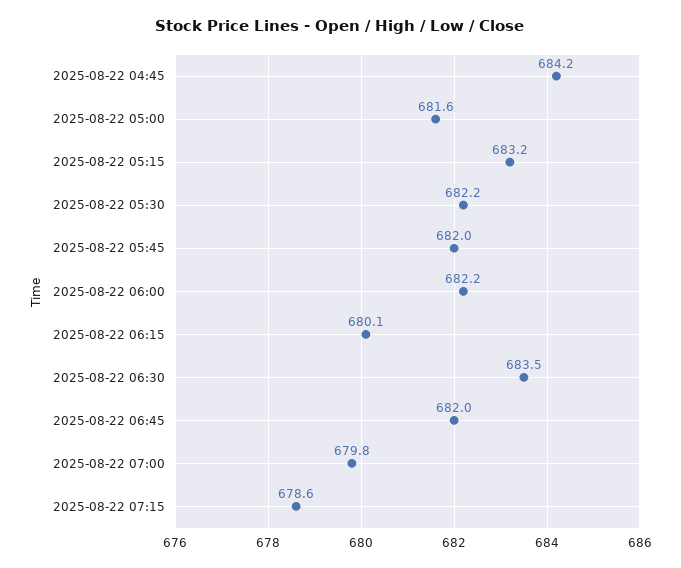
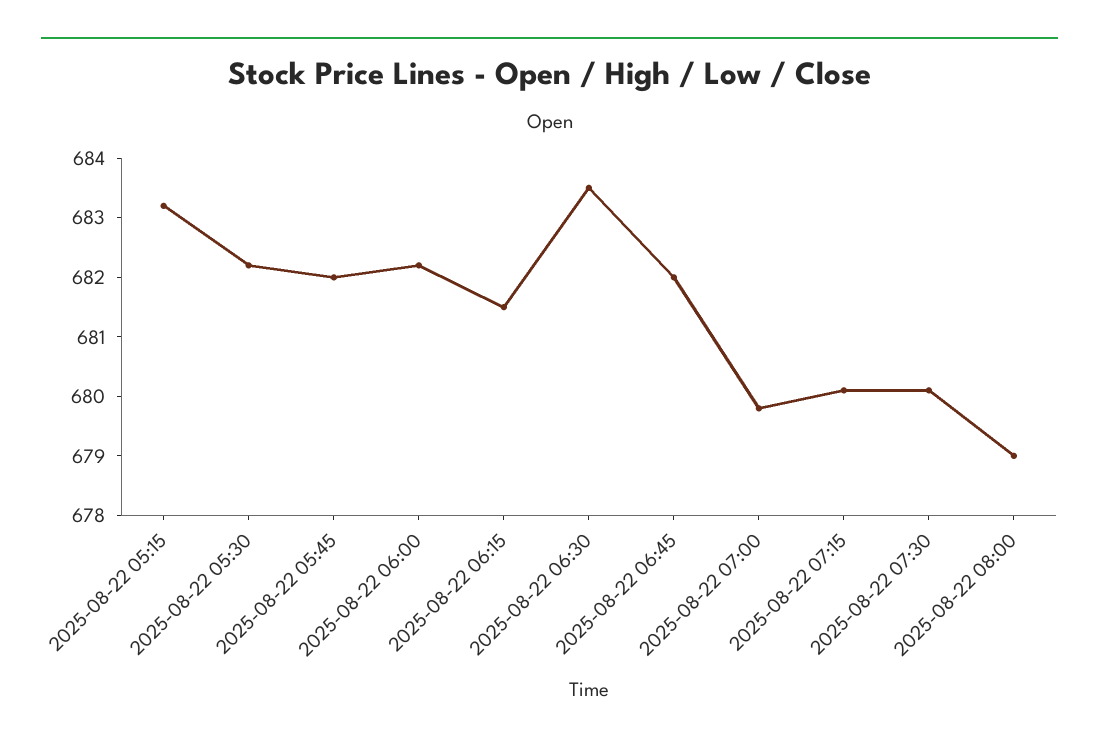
2025-08-22 04:45: 684.2 -> none
2025-08-22 05:00: 681.6 -> none
2025-08-22 06:15: 680.1 -> 681.5
2025-08-22 07:15: 678.6 -> 680
2025-08-22 07:30: none -> 680
2025-08-22 08:00: none -> 679

